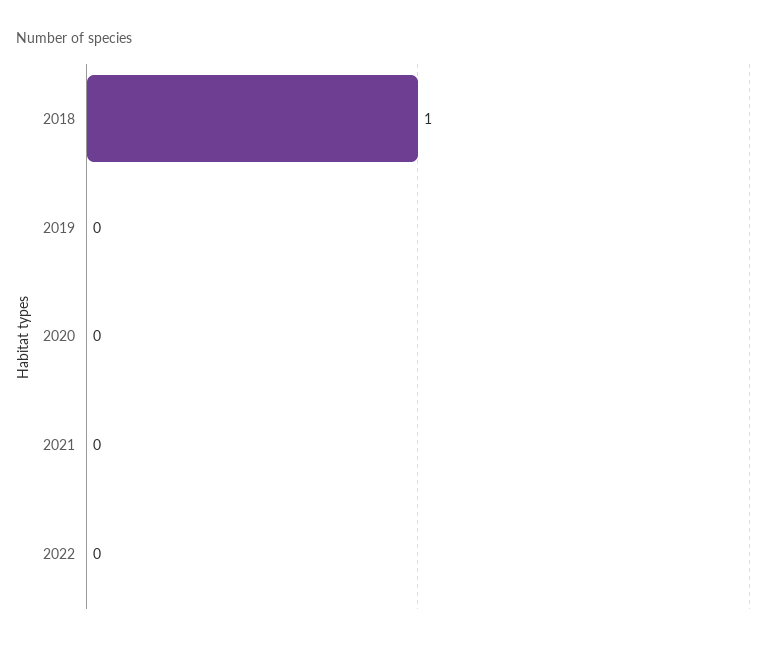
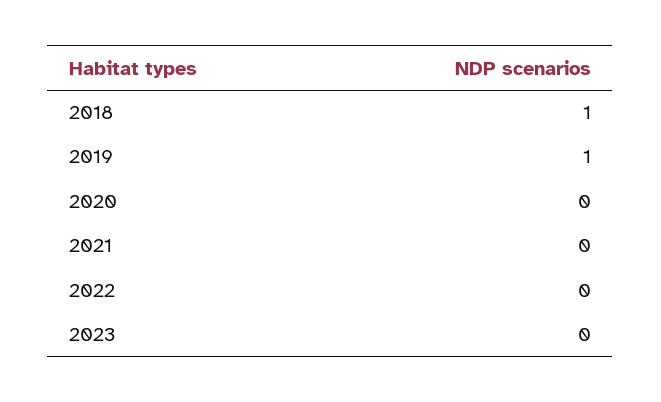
2019: 0 -> 1
2023: none -> 0

